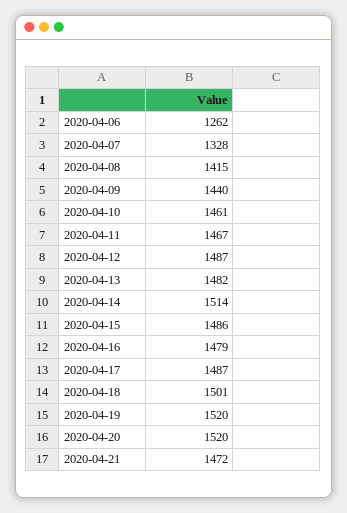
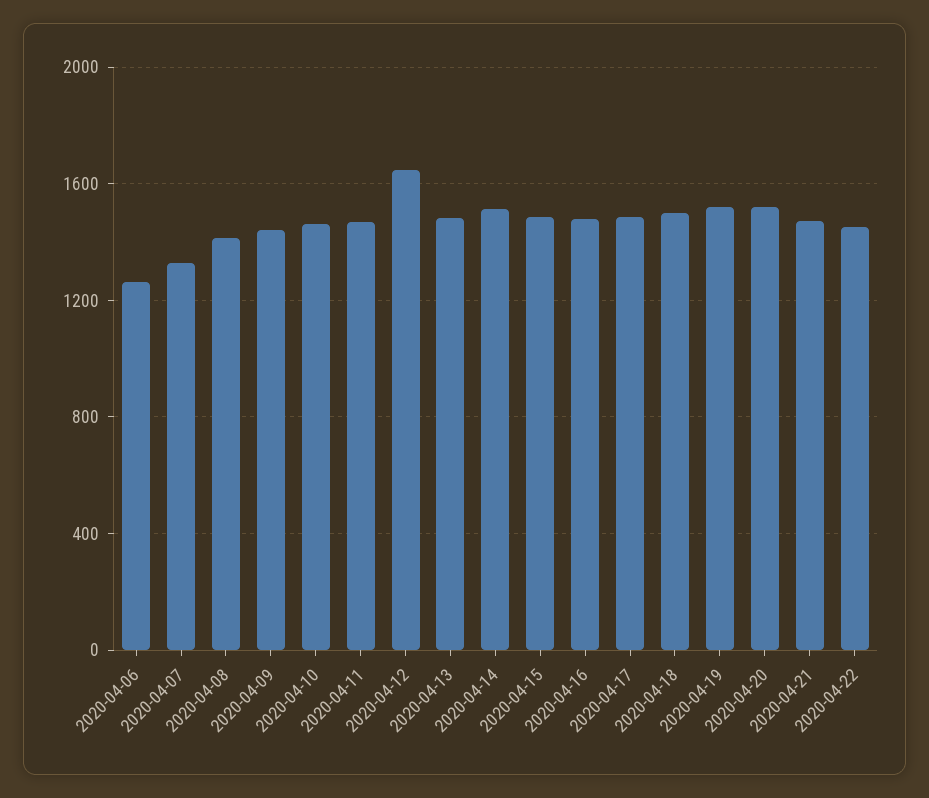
2020-04-12: 1487 -> 1650
2020-04-22: none -> 1450

